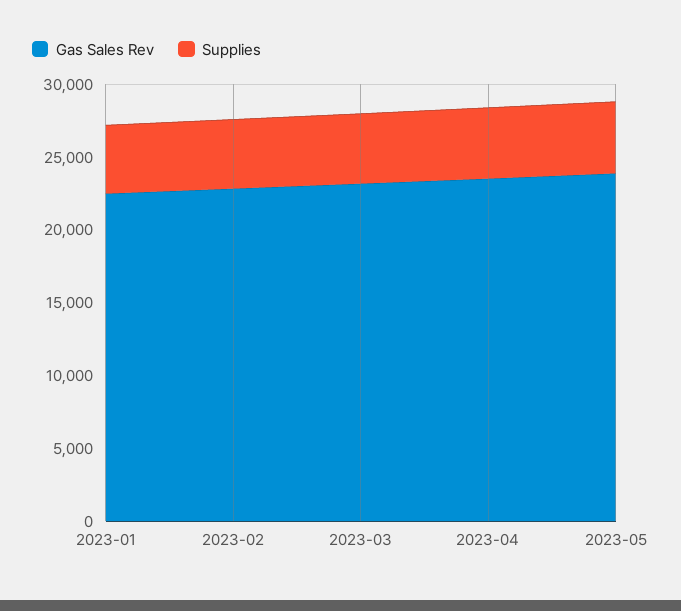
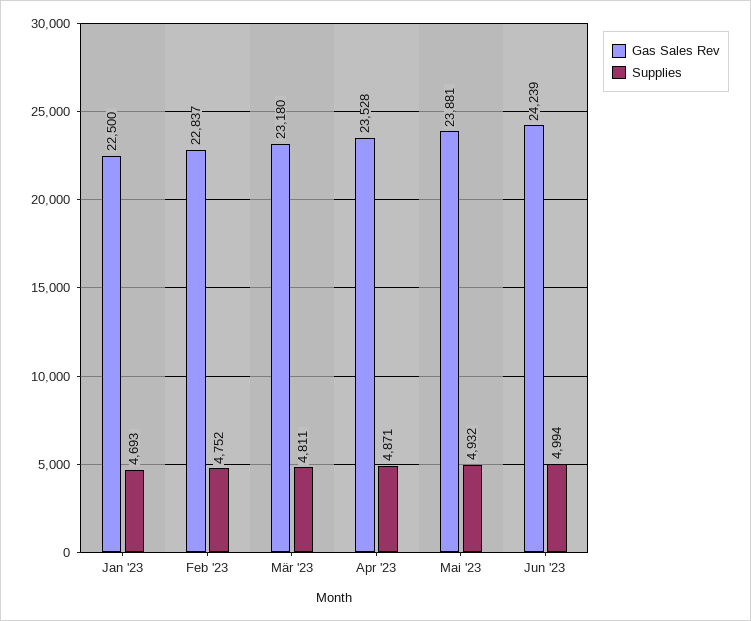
Gas Sales Rev, Jun '23: none -> 24239
Supplies, Jun '23: none -> 4994

